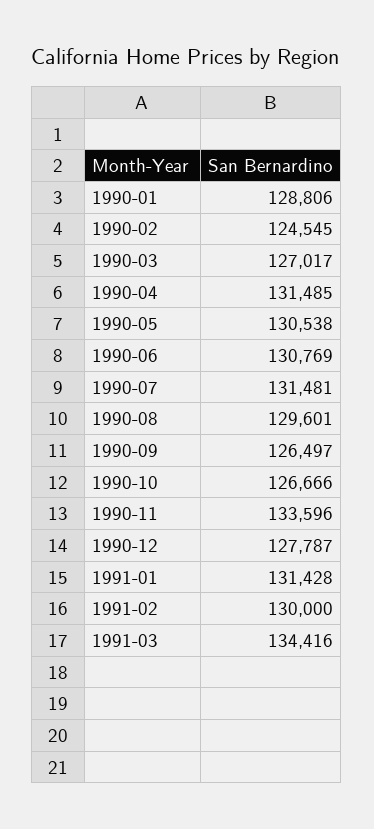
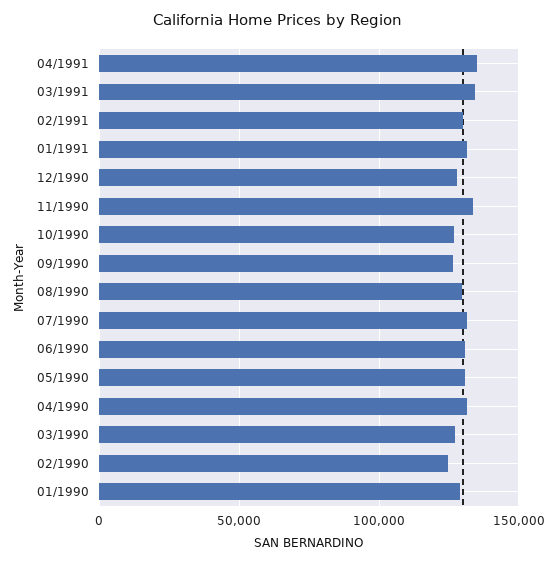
04/1991: none -> 135000

